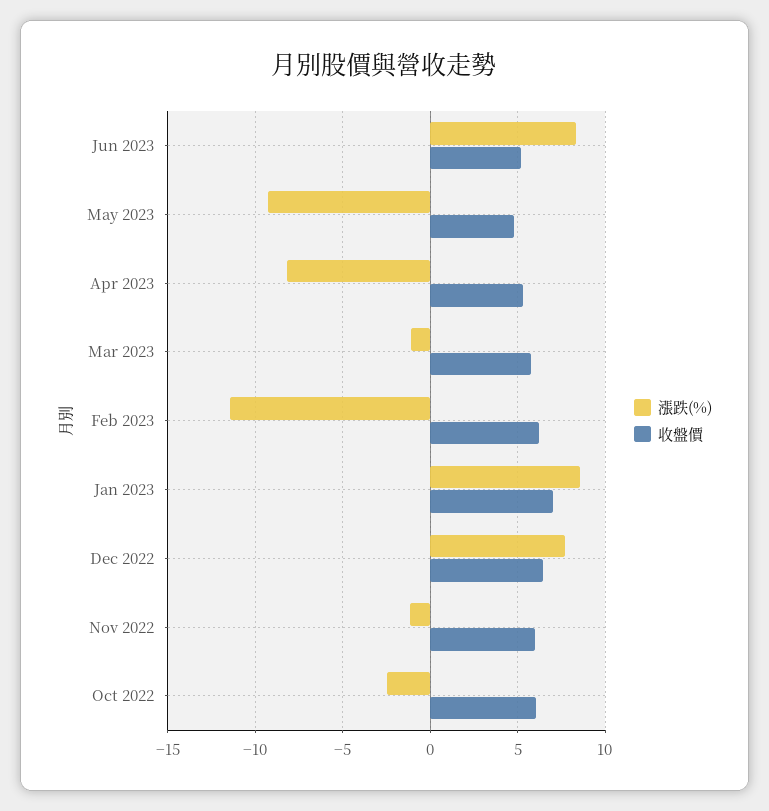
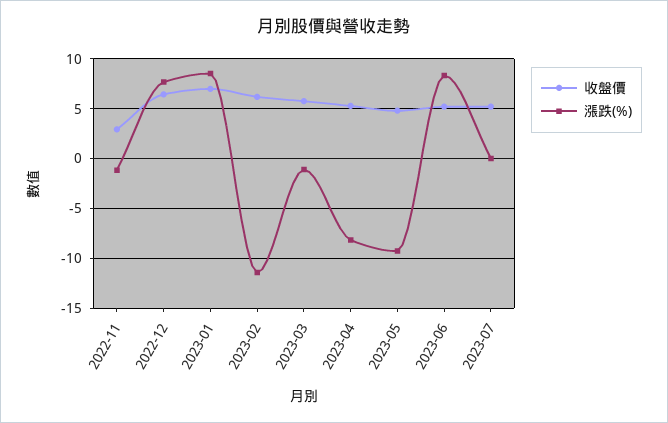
收盤價, Nov 2022: 6 -> 3
漲跌(%), Oct 2022: -2.5 -> none
收盤價, Oct 2022: 6 -> none
收盤價, 2023-07: none -> 5
漲跌(%), 2023-07: none -> 0

